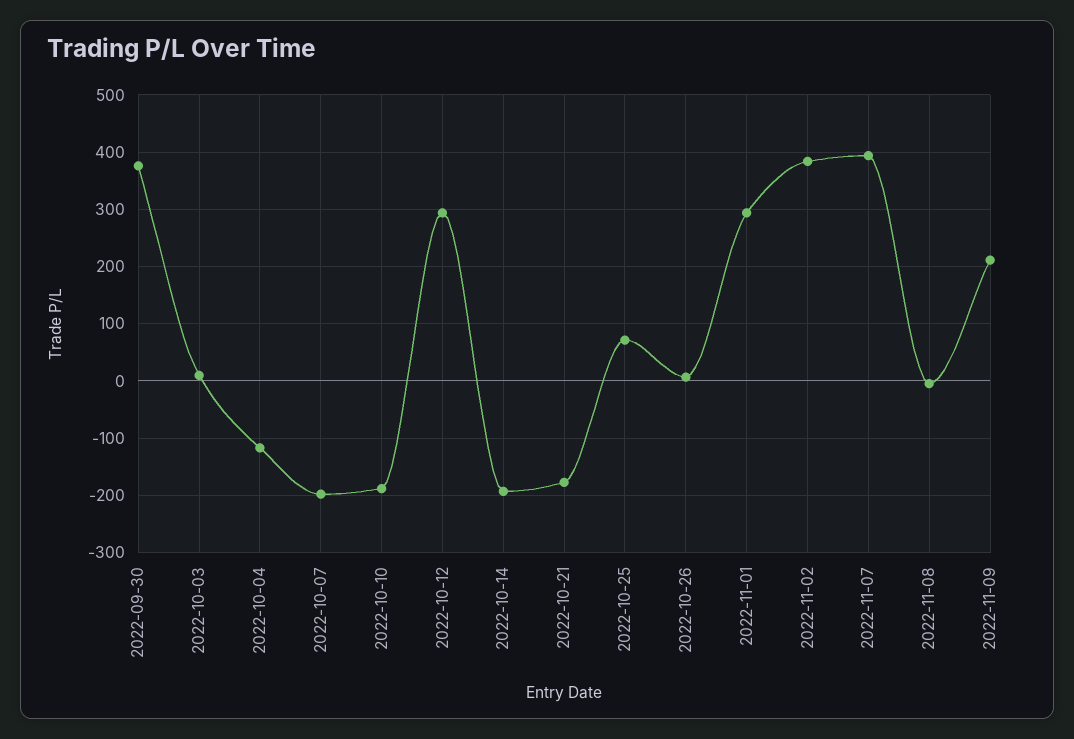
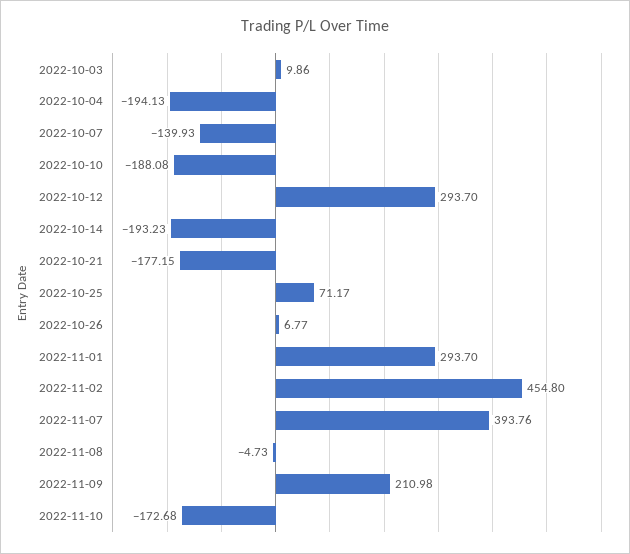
2022-09-30: 380 -> none
2022-10-04: -120 -> -194.13
2022-10-07: -200 -> -139.93
2022-11-02: 380 -> 454.8
2022-11-10: none -> -172.68

